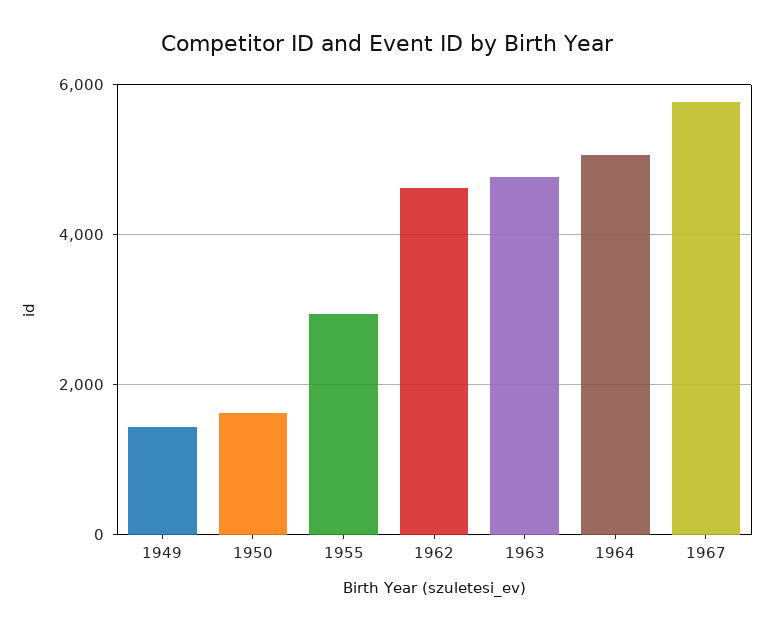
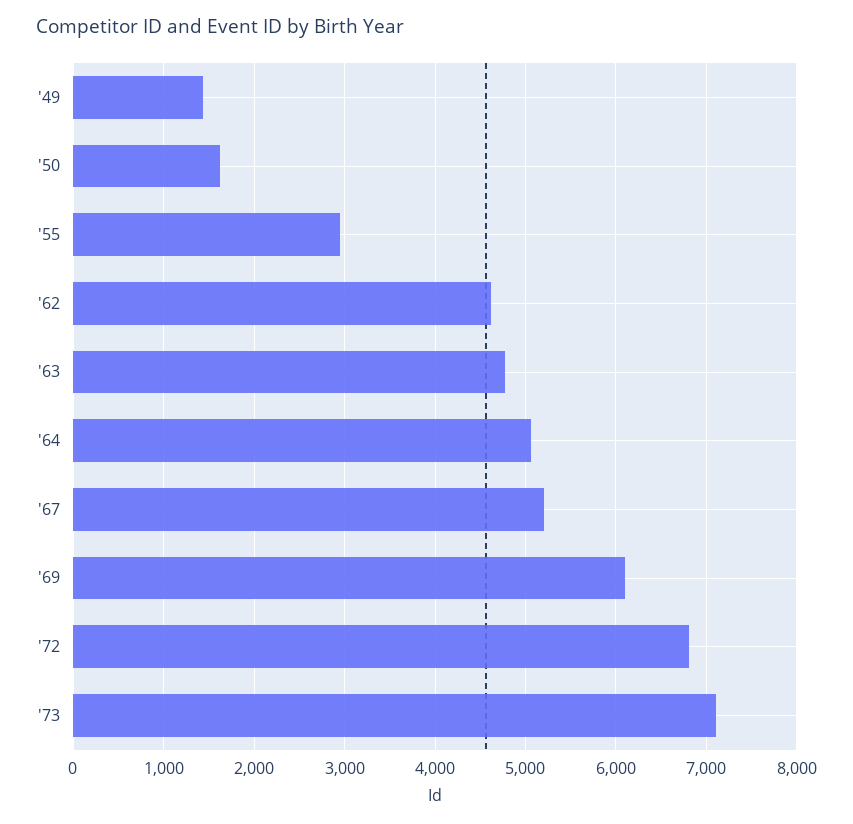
1967: 5800 -> 5200
'69: none -> 6100
'72: none -> 6800
'73: none -> 7100

